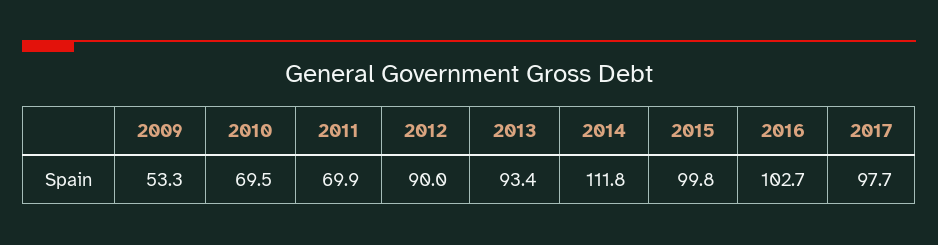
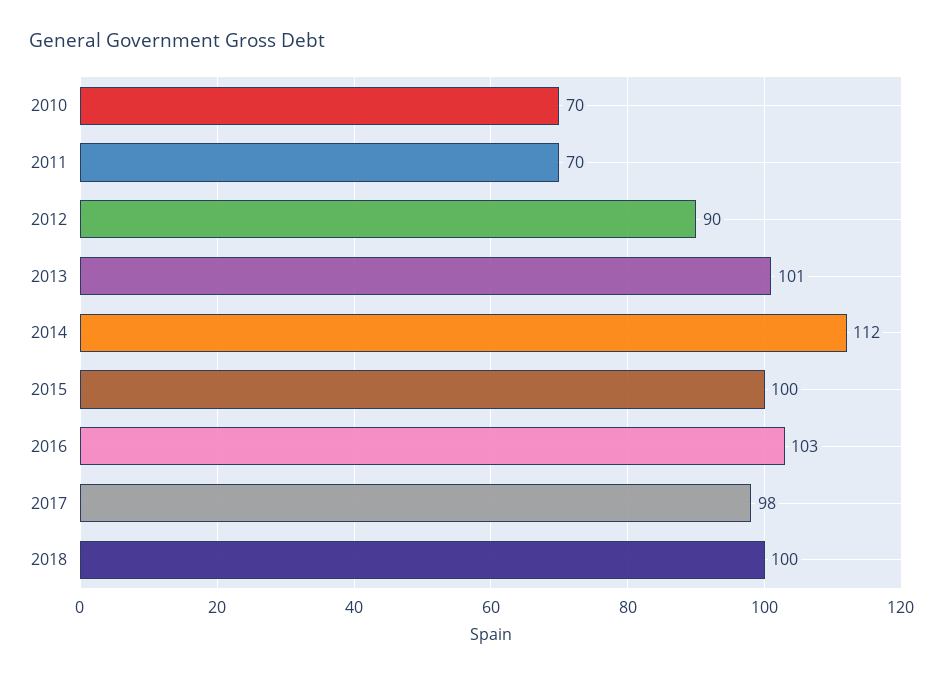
2009: 53.3 -> none
2013: 93.4 -> 101
2018: none -> 100

